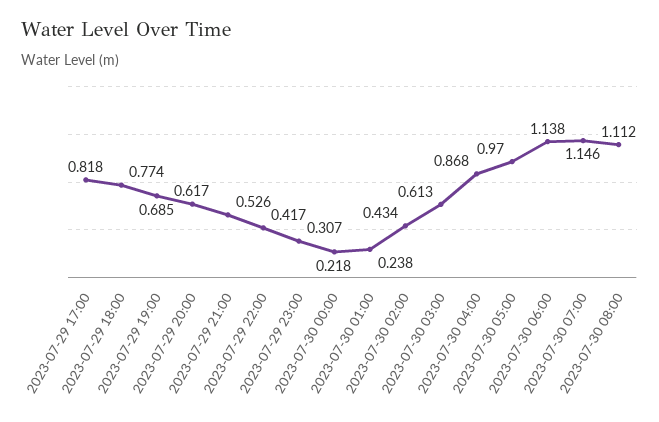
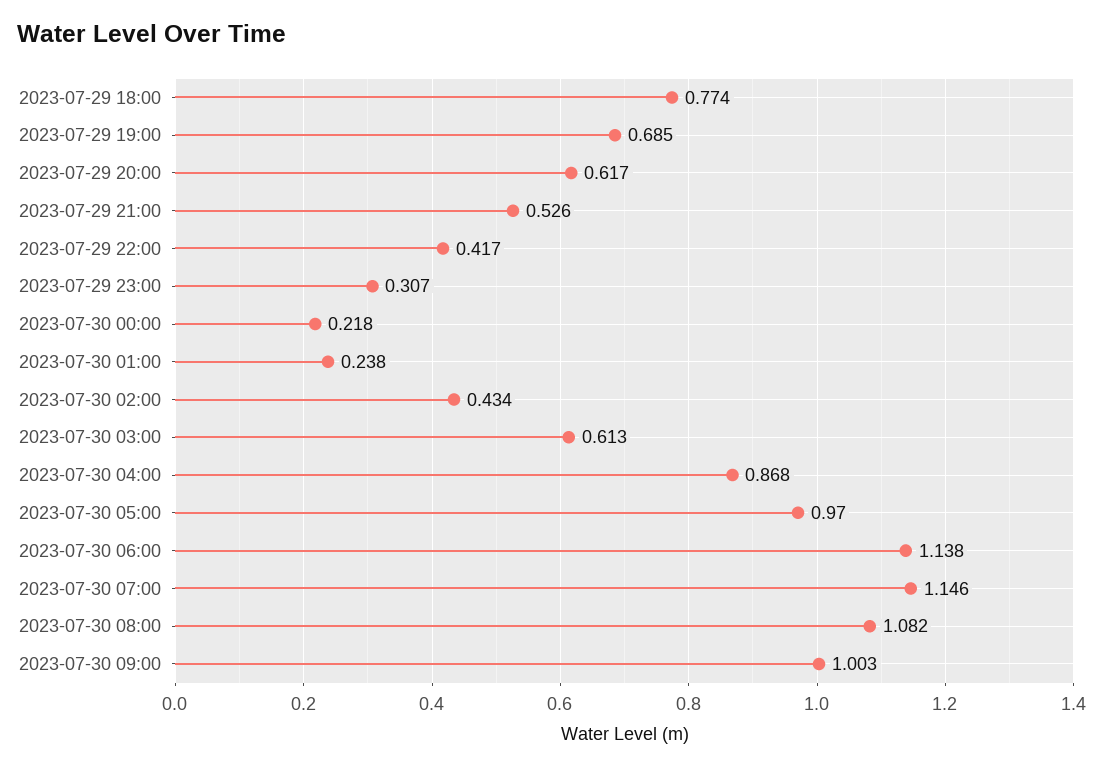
2023-07-29 17:00: 0.818 -> none
2023-07-30 08:00: 1.112 -> 1.082
2023-07-30 09:00: none -> 1.003

